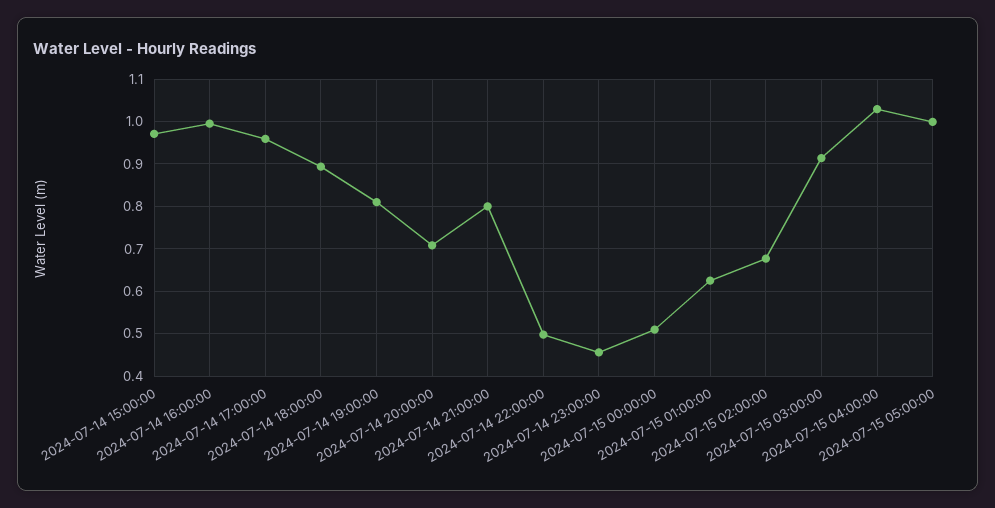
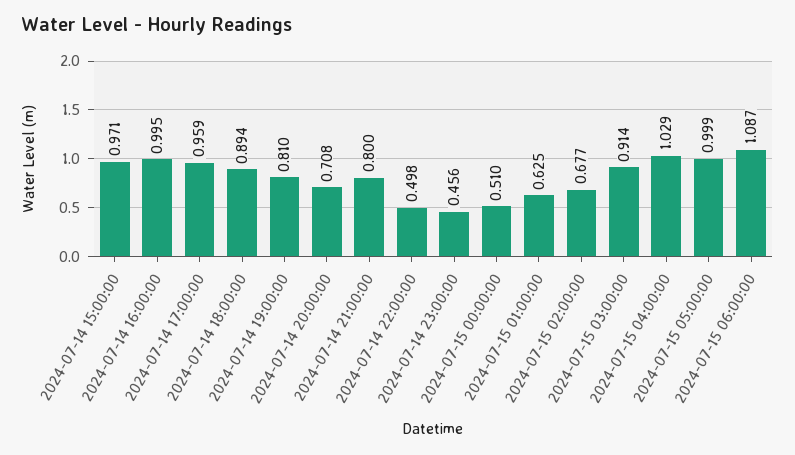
2024-07-15 06:00:00: none -> 1.087

